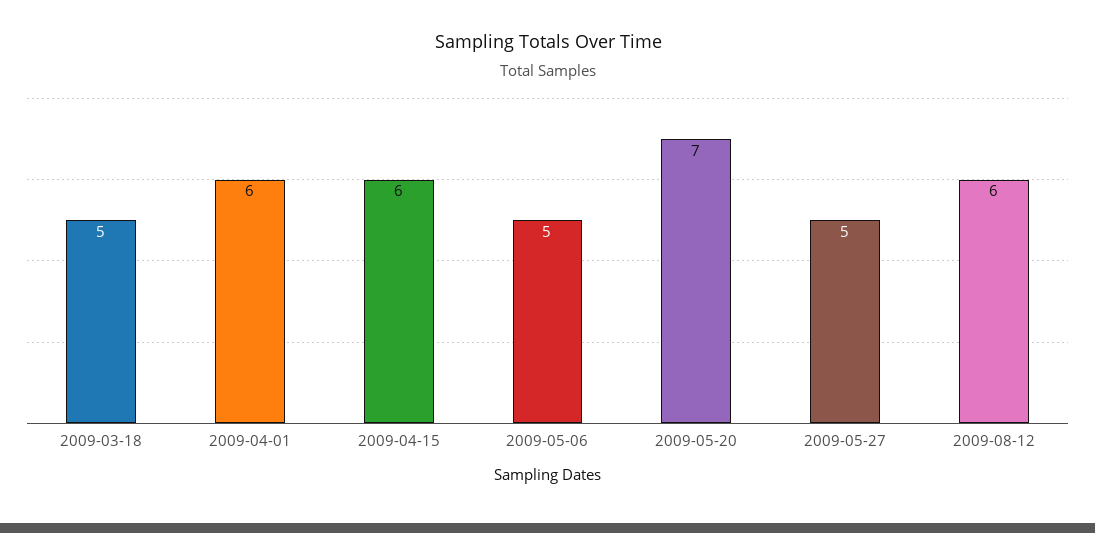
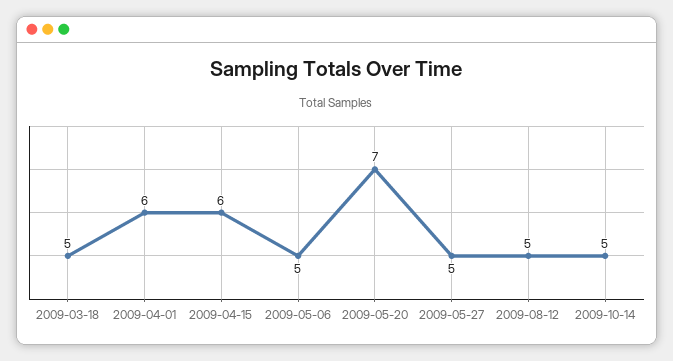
2009-08-12: 6 -> 5
2009-10-14: none -> 5

